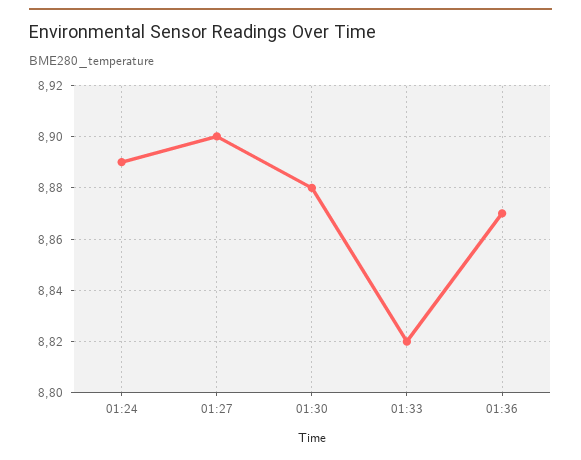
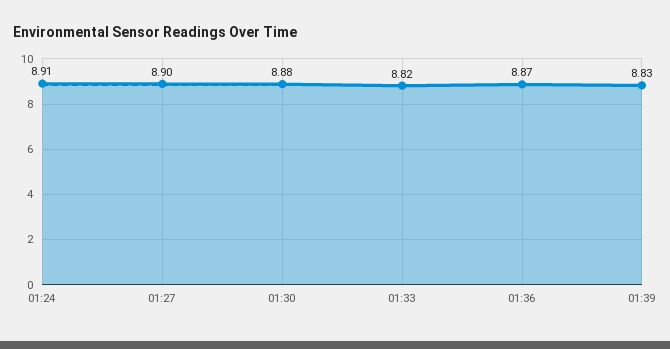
01:24: 8.89 -> 8.91
01:39: none -> 8.83

